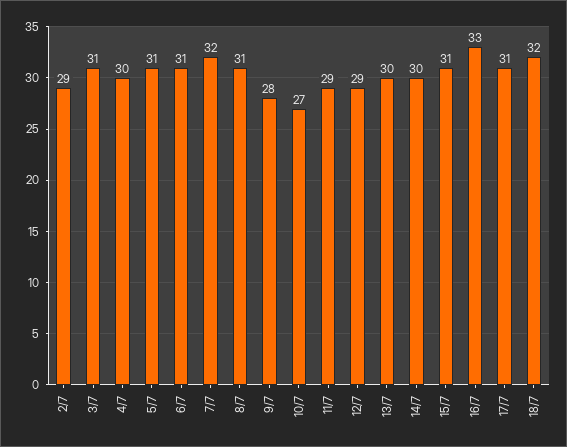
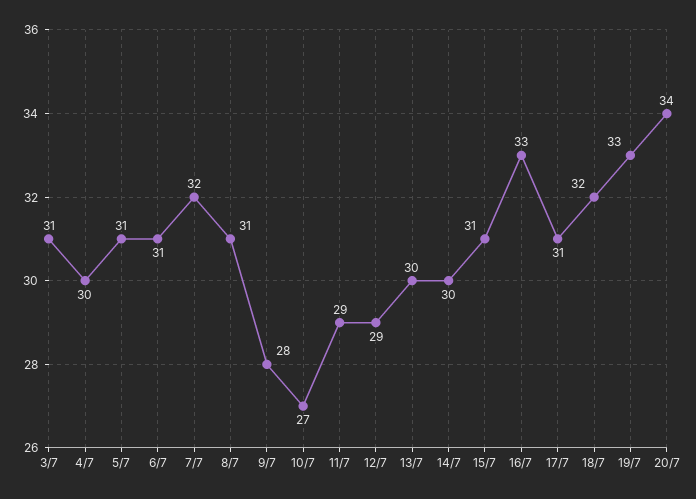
2/7: 29 -> none
19/7: none -> 33
20/7: none -> 34

